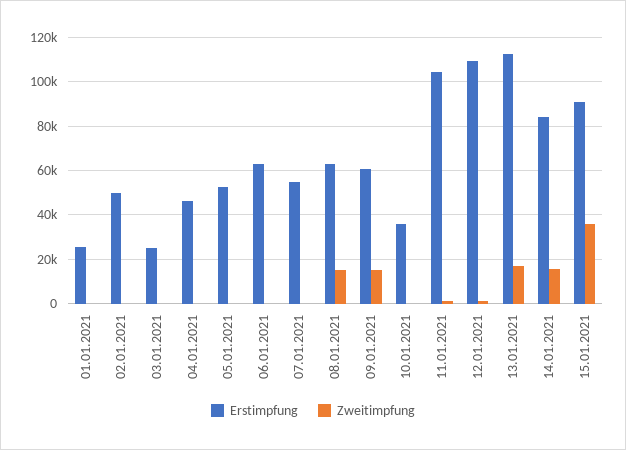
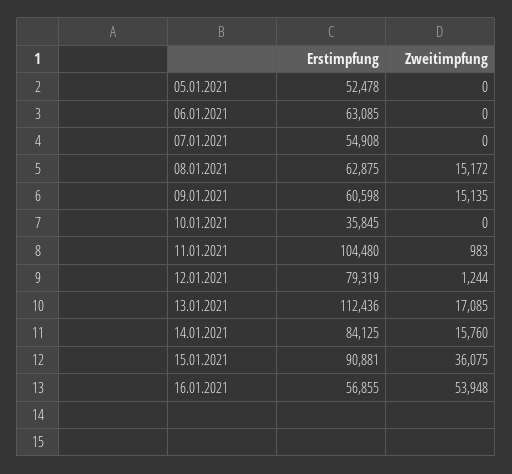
Erstimpfung, 01.01.2021: 25000 -> none
Zweitimpfung, 01.01.2021: 0 -> none
Erstimpfung, 02.01.2021: 50000 -> none
Zweitimpfung, 02.01.2021: 0 -> none
Erstimpfung, 03.01.2021: 25000 -> none
Zweitimpfung, 03.01.2021: 0 -> none
Erstimpfung, 04.01.2021: 45000 -> none
Zweitimpfung, 04.01.2021: 0 -> none
Erstimpfung, 12.01.2021: 110000 -> 79319
Erstimpfung, 16.01.2021: none -> 56855
Zweitimpfung, 16.01.2021: none -> 53948

